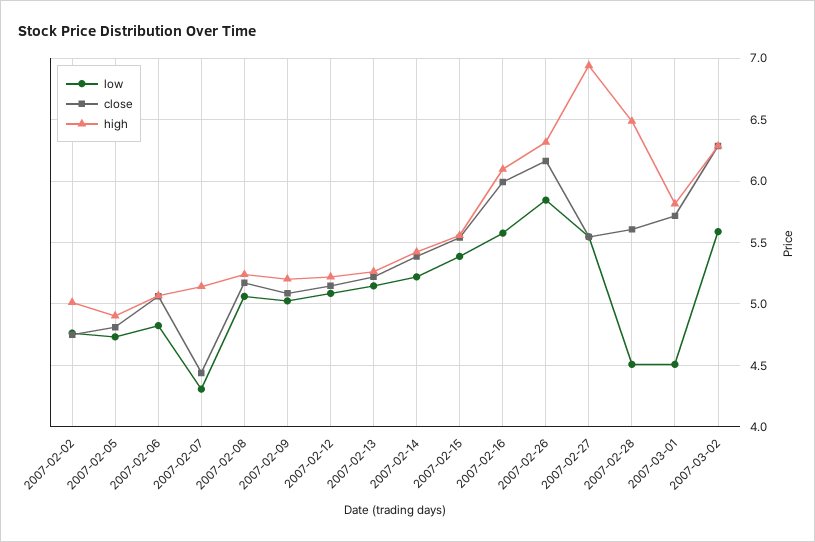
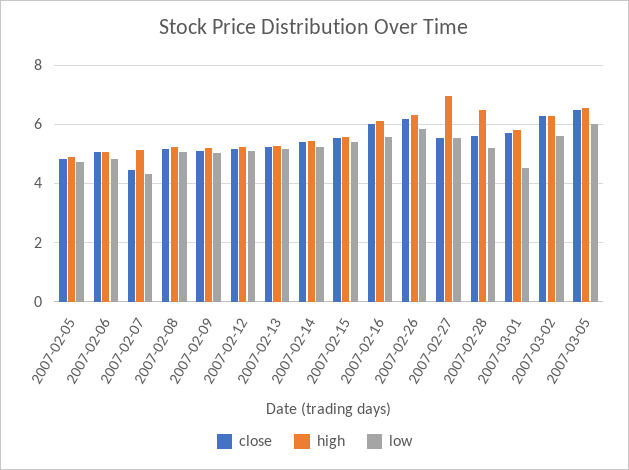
low, 2007-02-02: 4.75 -> none
close, 2007-02-02: 4.75 -> none
high, 2007-02-02: 5 -> none
low, 2007-02-28: 4.5 -> 5.25
close, 2007-03-05: none -> 6.5
high, 2007-03-05: none -> 6.5
low, 2007-03-05: none -> 6

